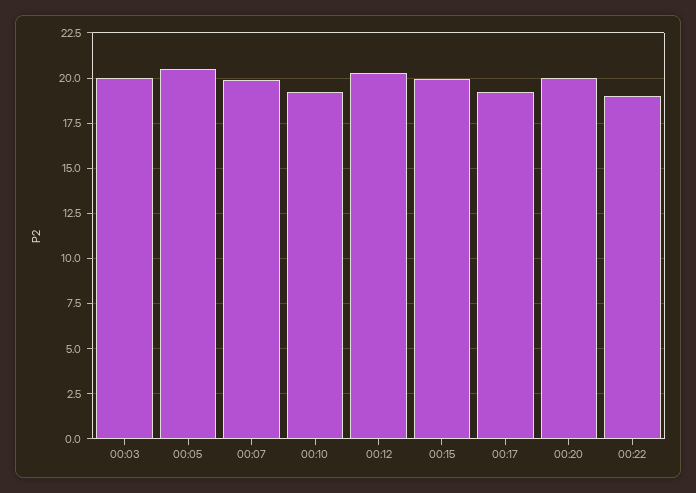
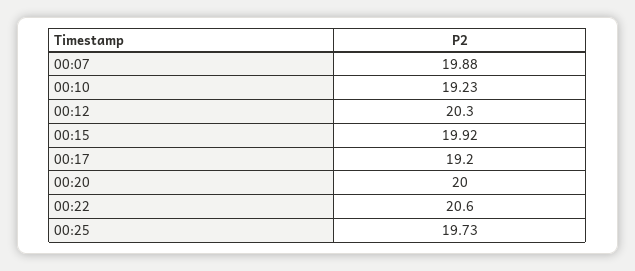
00:03: 20 -> none
00:05: 20.5 -> none
00:22: 19 -> 20.6
00:25: none -> 19.73

